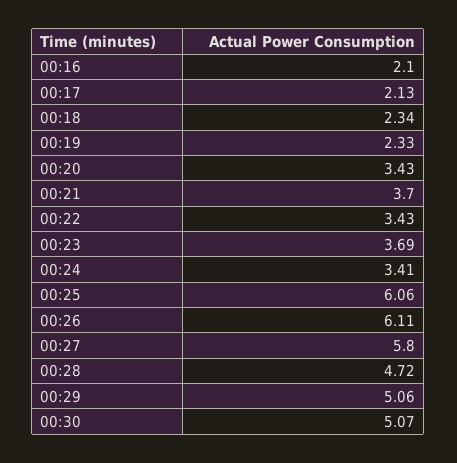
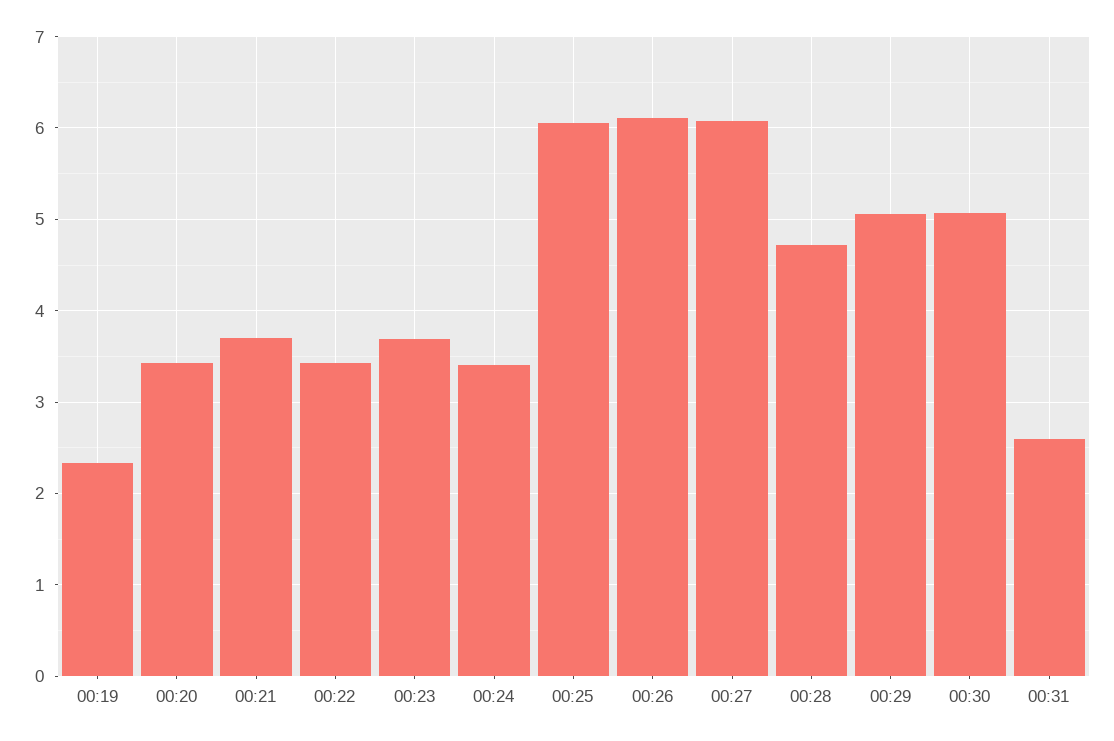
00:16: 2.1 -> none
00:17: 2.13 -> none
00:18: 2.34 -> none
00:27: 5.8 -> 6.1
00:31: none -> 2.6

